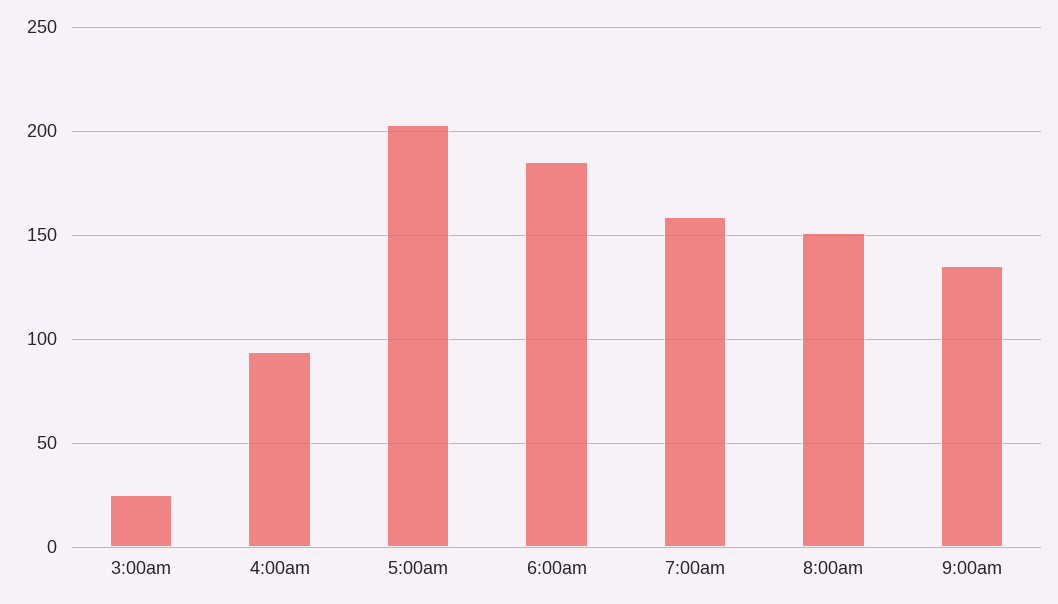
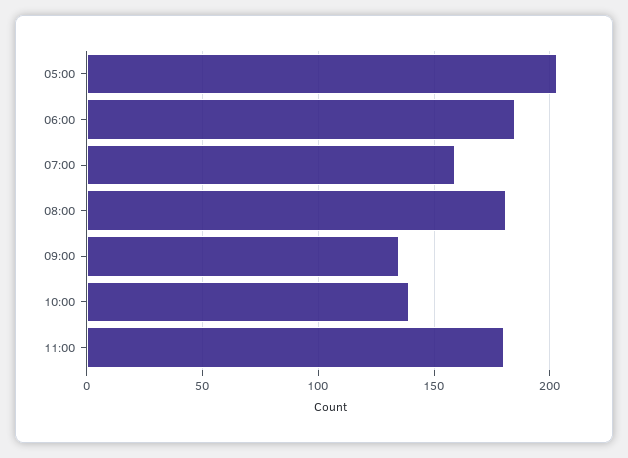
3:00am: 25 -> none
4:00am: 95 -> none
8:00am: 150 -> 180
10:00: none -> 140
11:00: none -> 180

